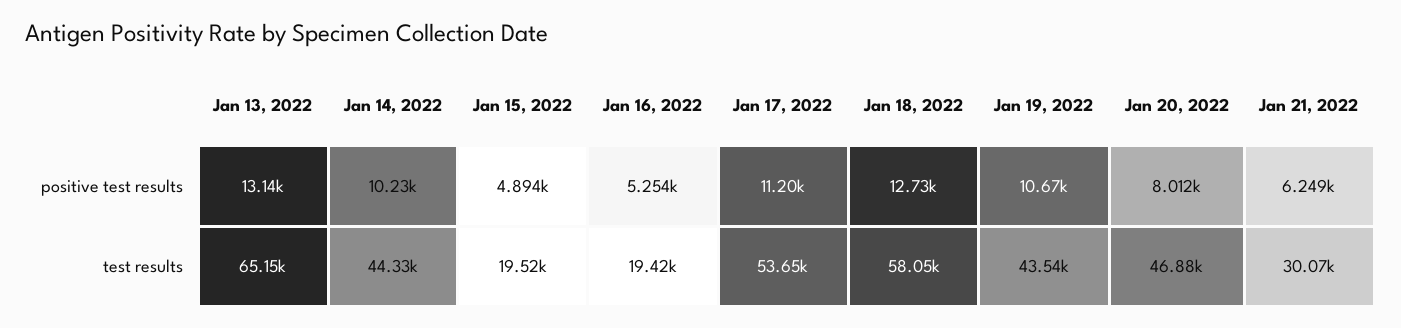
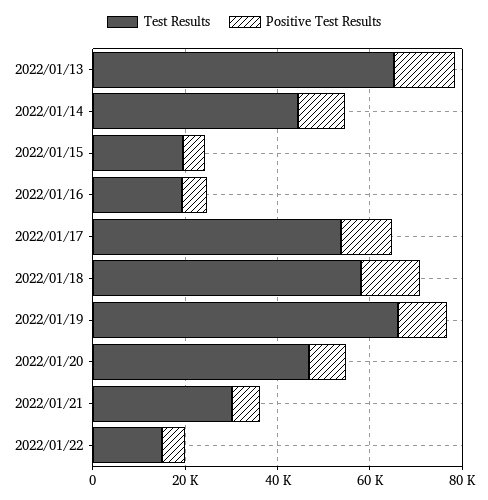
test results, Jan 19, 2022: 43540 -> 65000
test results, 2022/01/22: none -> 15000
positive test results, 2022/01/22: none -> 5000

